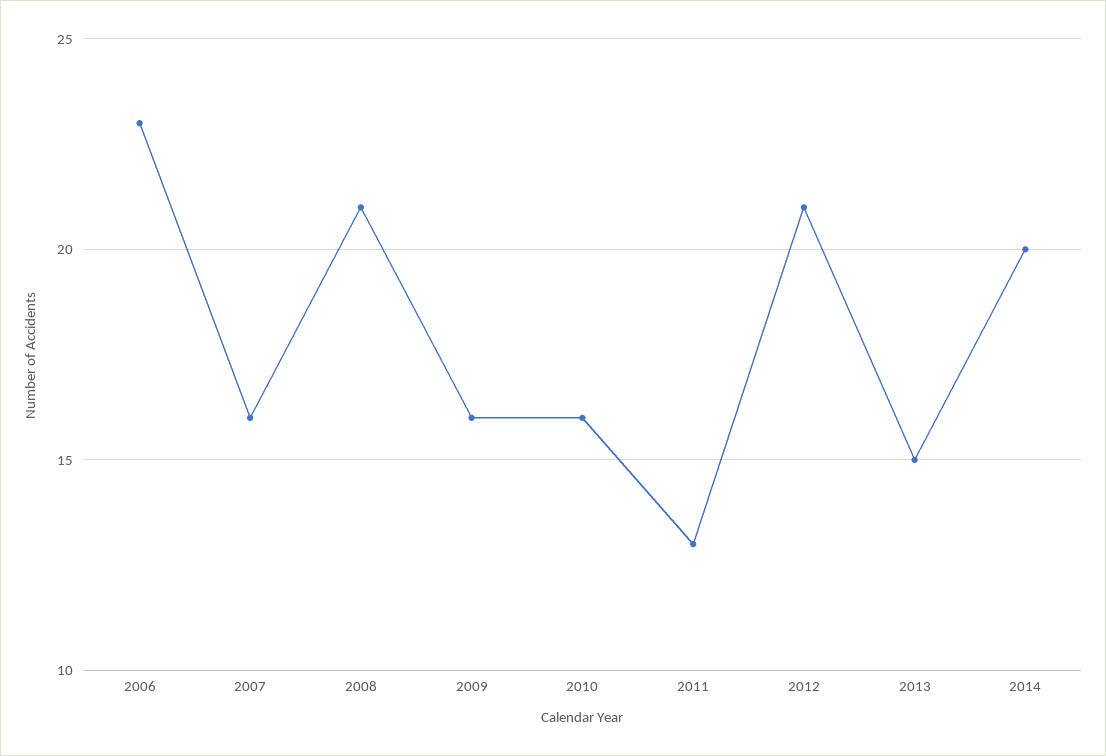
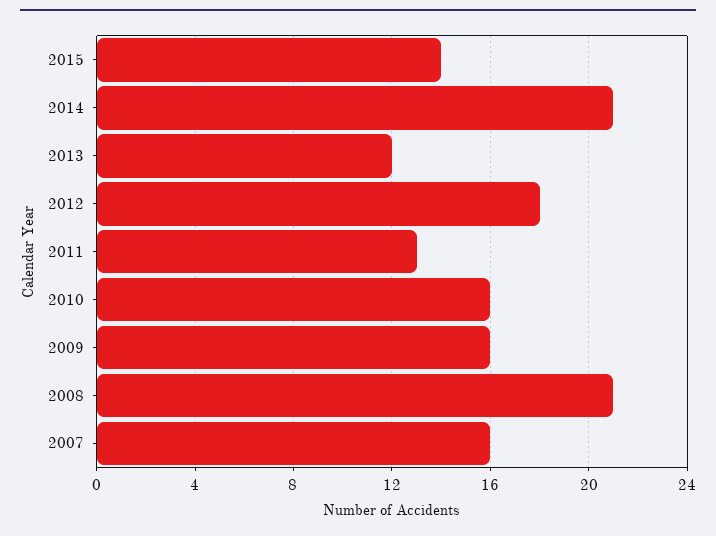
2006: 23 -> none
2012: 21 -> 18
2013: 15 -> 12
2014: 20 -> 21
2015: none -> 14

